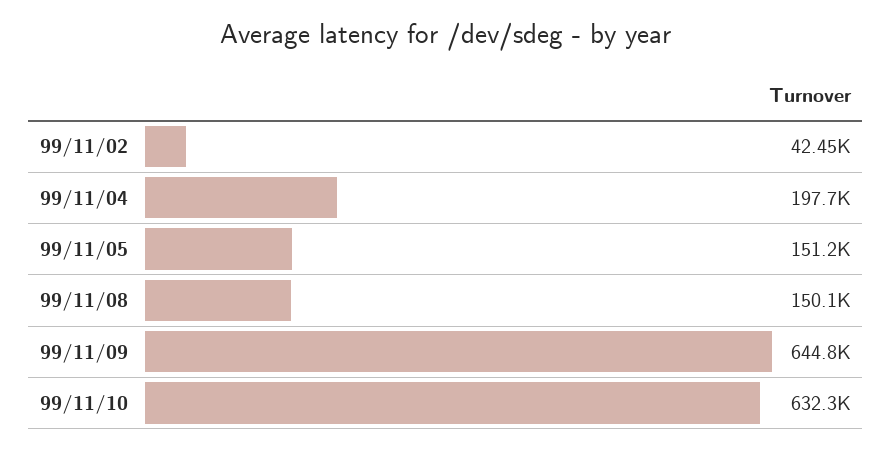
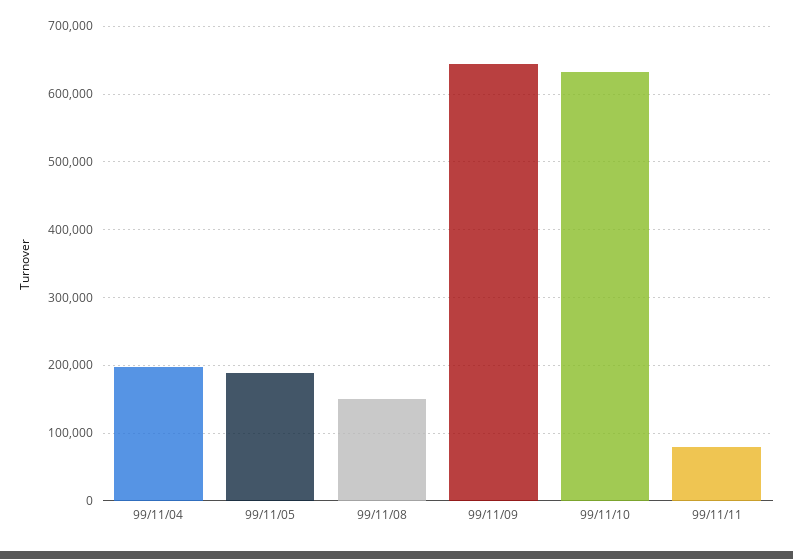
99/11/02: 42450 -> none
99/11/05: 151200 -> 190000
99/11/11: none -> 80000

